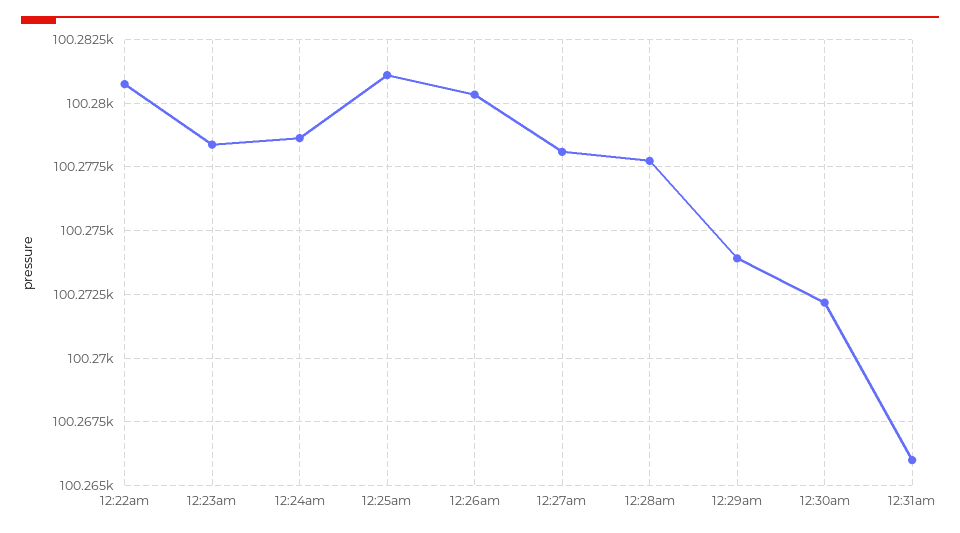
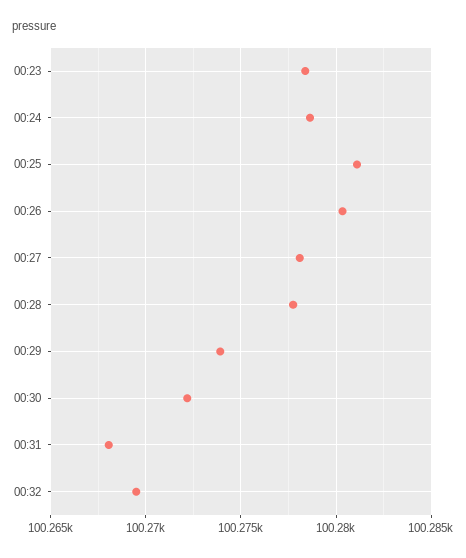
12:22am: 100280.75 -> none
12:31am: 100266 -> 100268
00:32: none -> 100269.5

